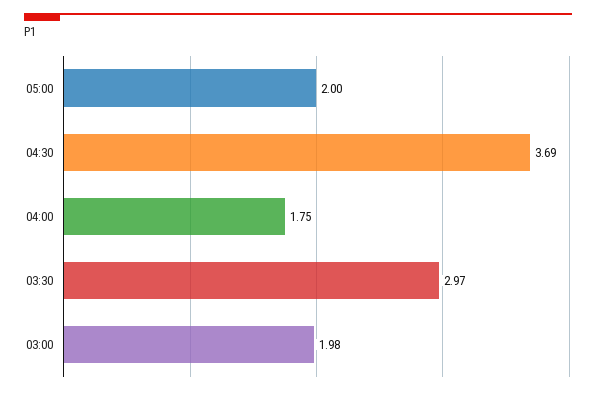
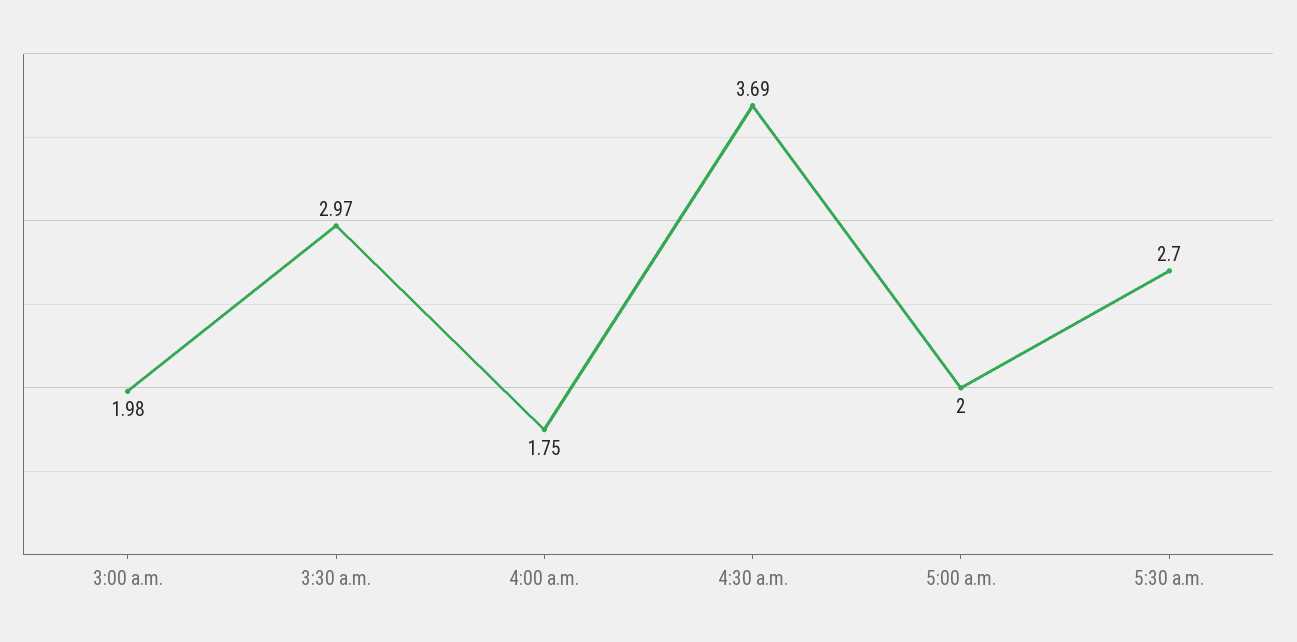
5:30 a.m.: none -> 2.7

